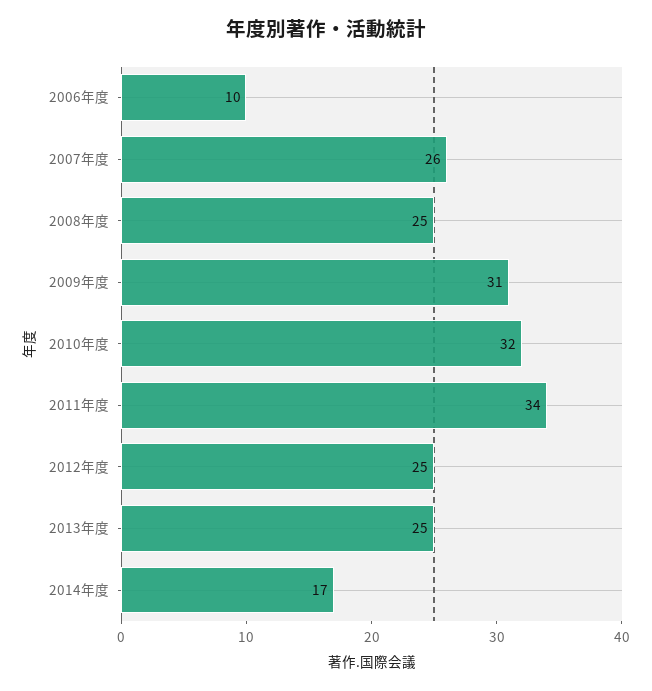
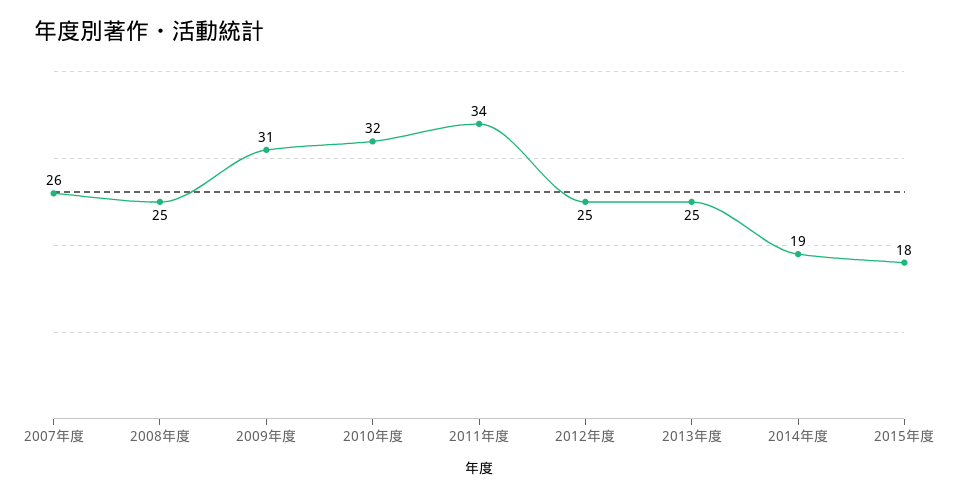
2006年度: 10 -> none
2014年度: 17 -> 19
2015年度: none -> 18

